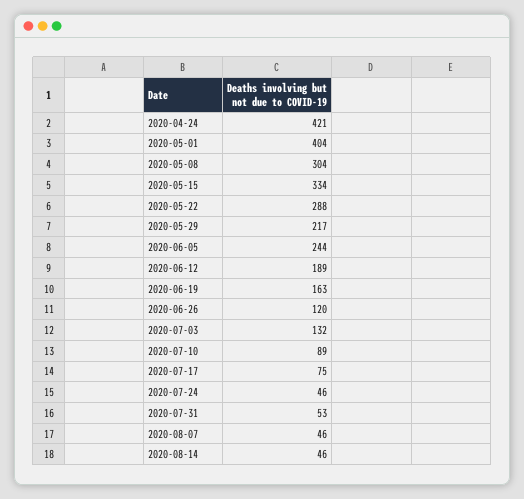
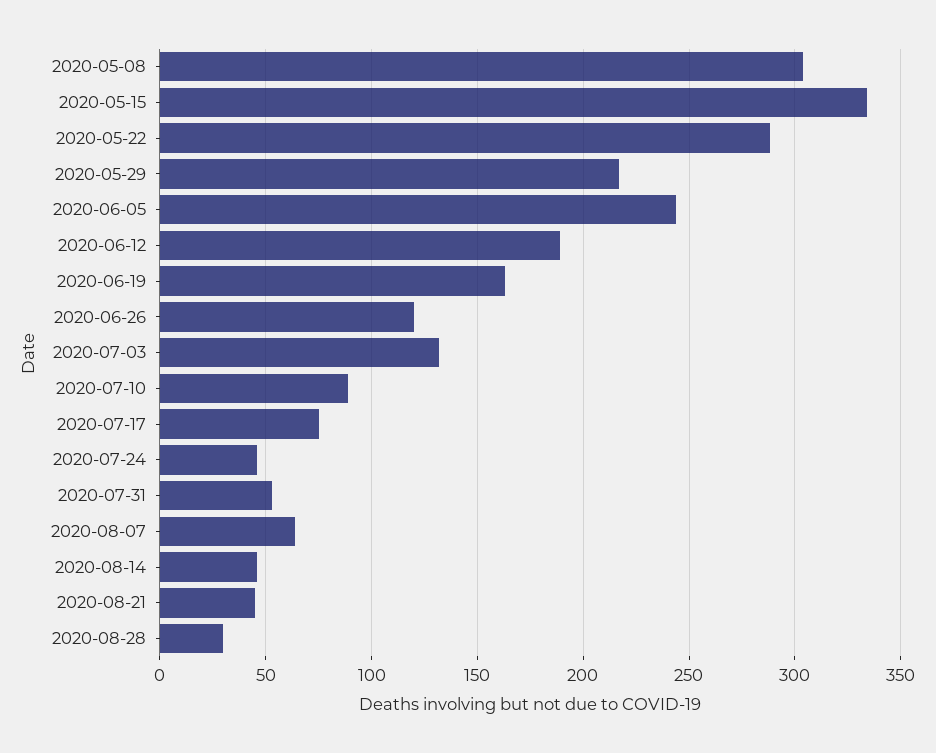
2020-04-24: 421 -> none
2020-05-01: 404 -> none
2020-08-07: 46 -> 65
2020-08-21: none -> 45
2020-08-28: none -> 30

